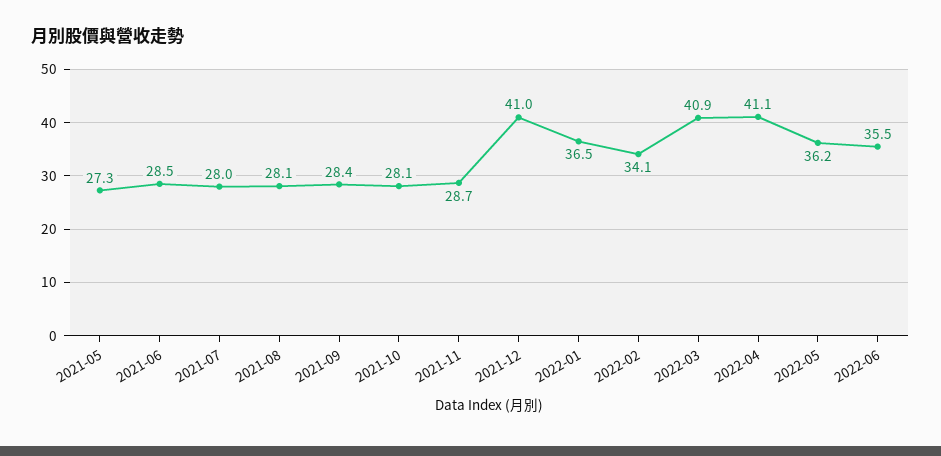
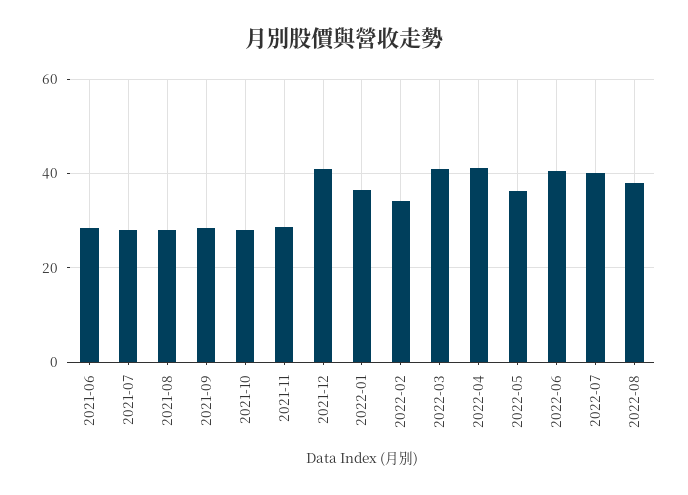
2021-05: 27.3 -> none
2022-06: 35.5 -> 40
2022-07: none -> 40
2022-08: none -> 38

